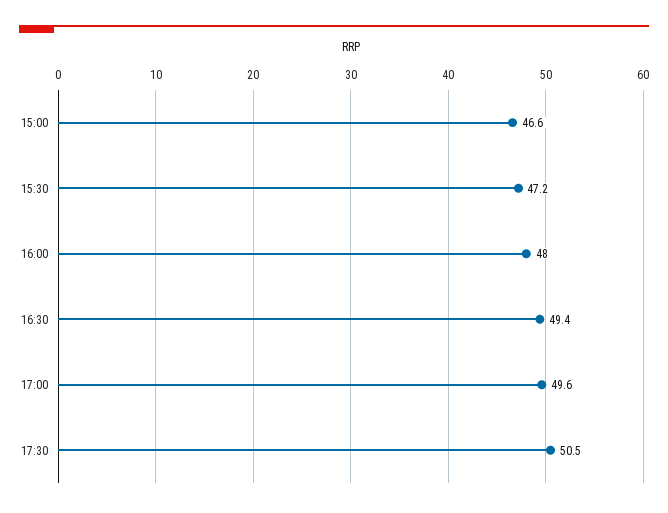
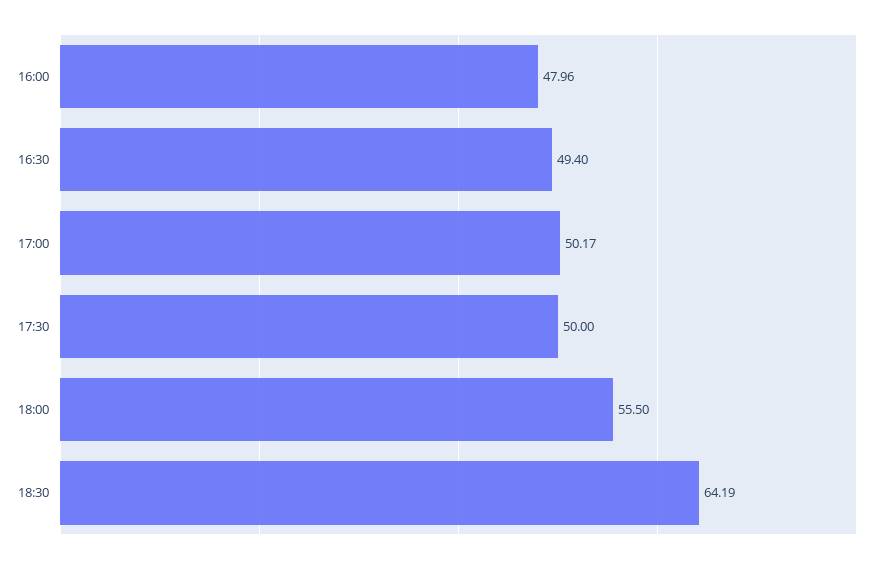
15:00: 46.6 -> none
15:30: 47.2 -> none
17:00: 49.6 -> 50.17
17:30: 50.5 -> 50
18:00: none -> 55.5
18:30: none -> 64.19

